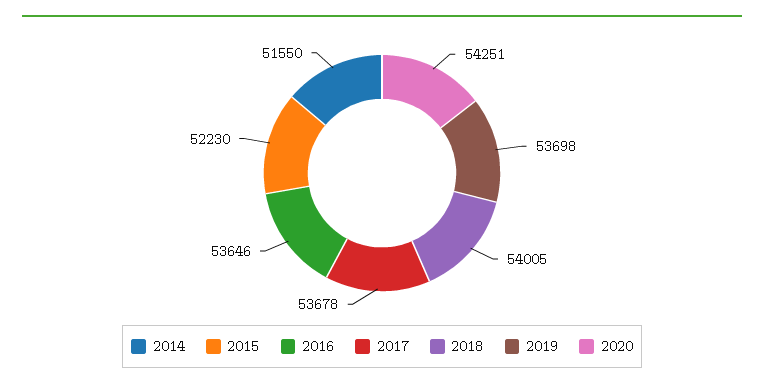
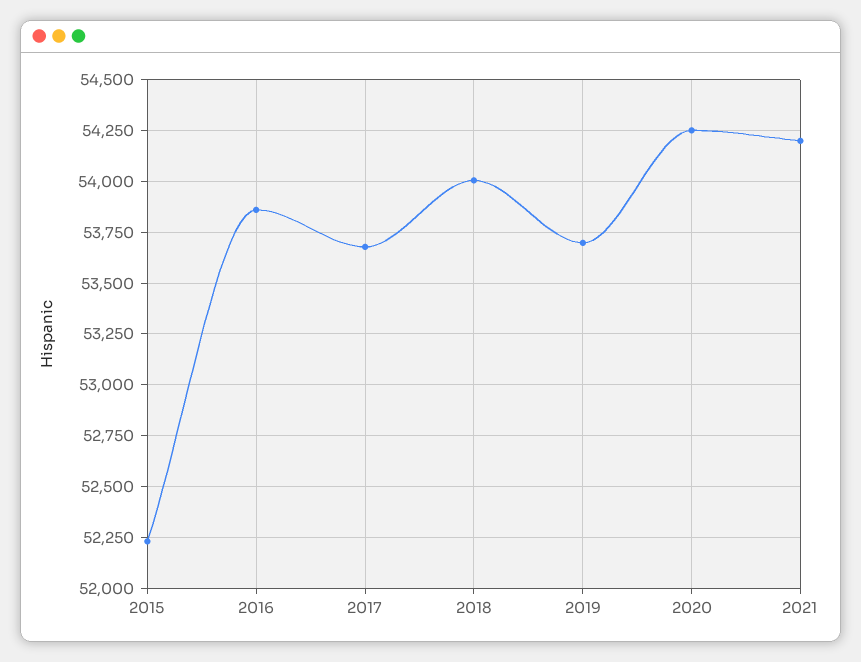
2014: 51550 -> none
2016: 53646 -> 53850
2021: none -> 54200

